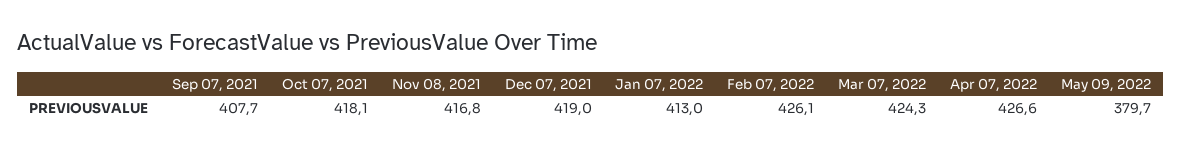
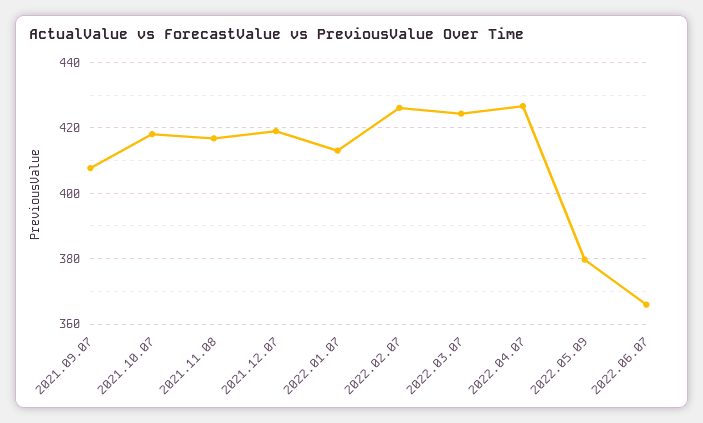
2022.06.07: none -> 366

